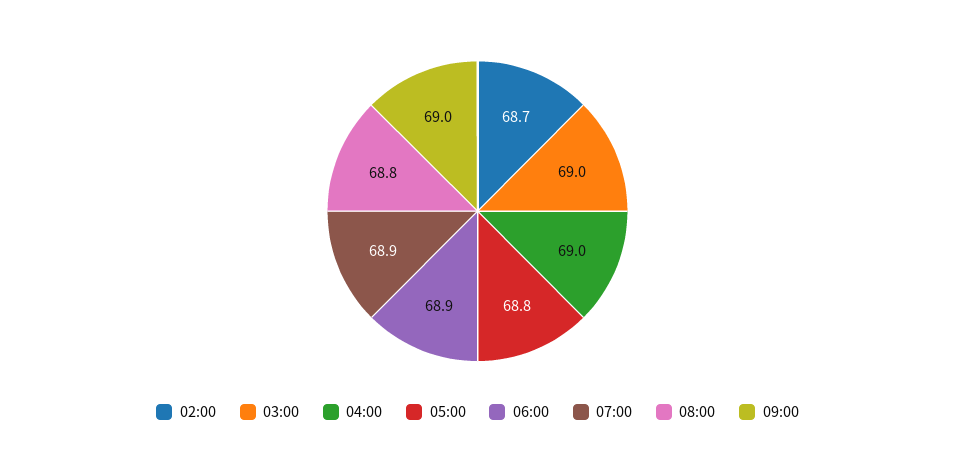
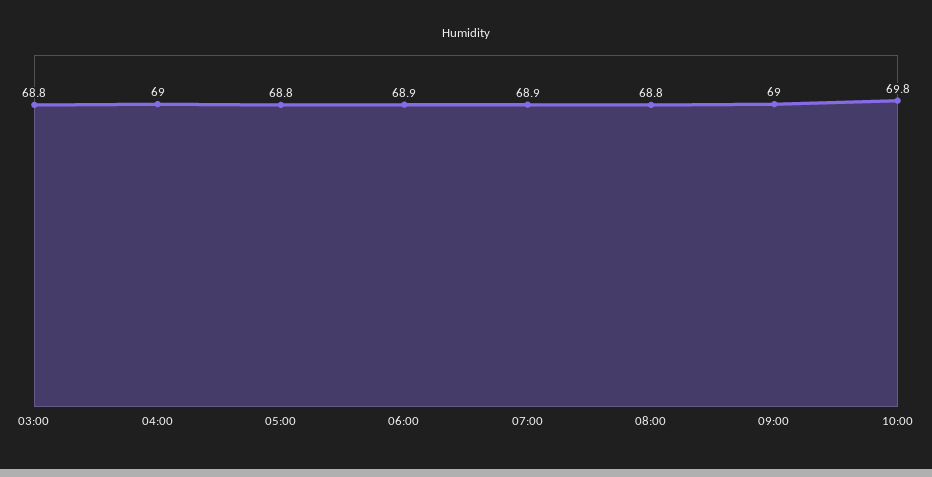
02:00: 68.7 -> none
03:00: 69 -> 68.8
10:00: none -> 69.8

